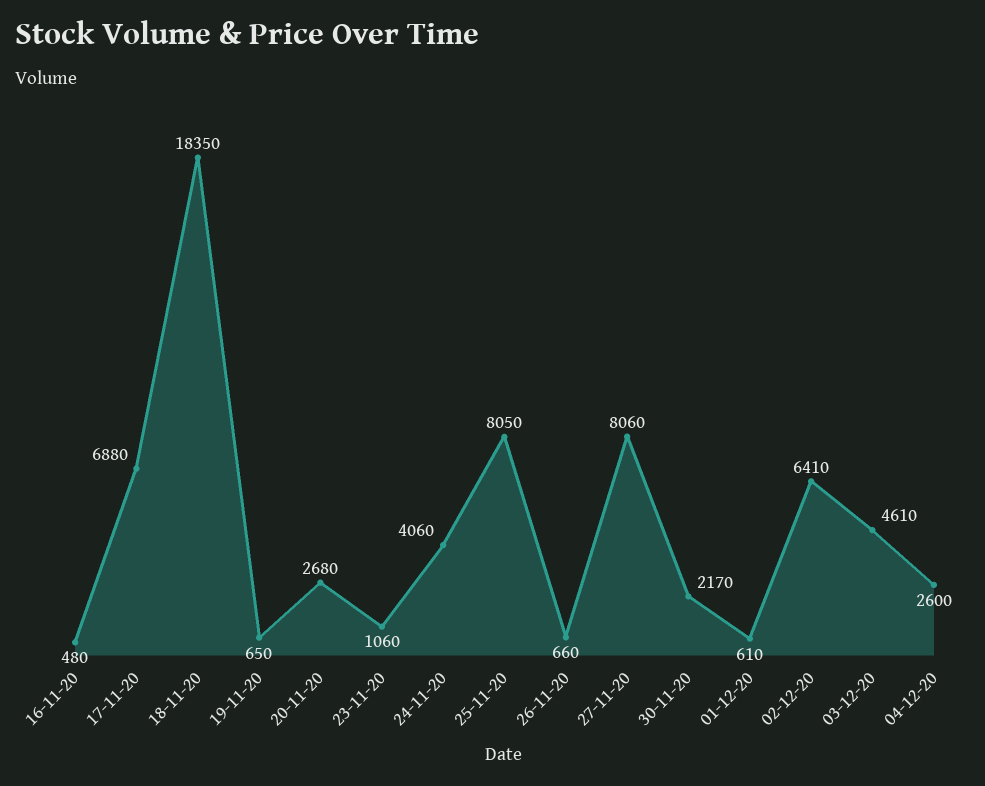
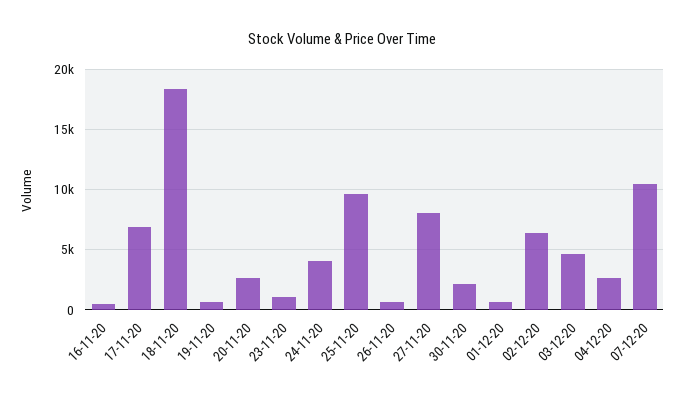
25-11-20: 8050 -> 9500
07-12-20: none -> 10500

